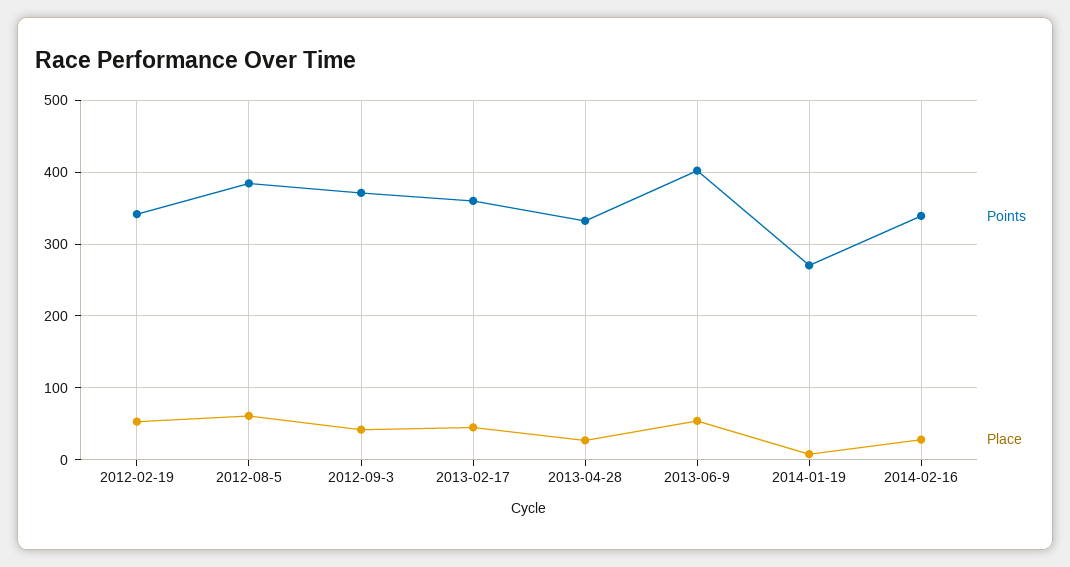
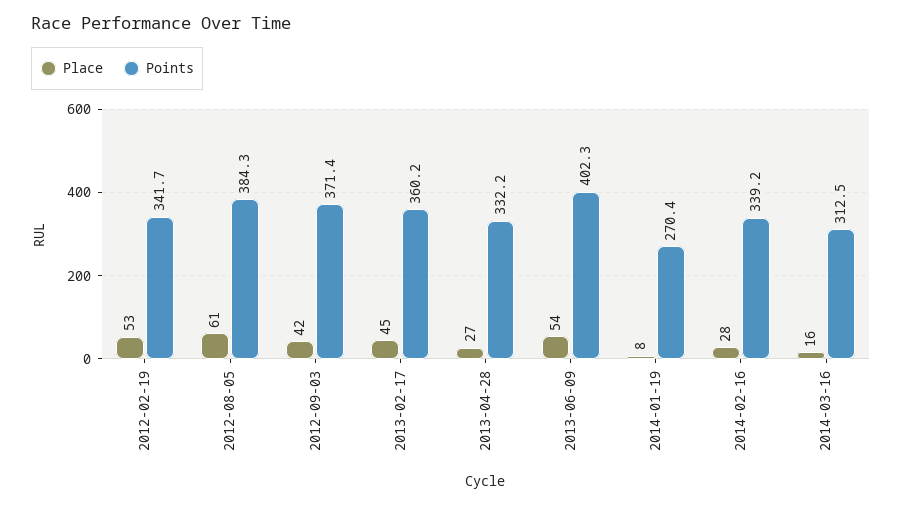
Place, 2014-03-16: none -> 16
Points, 2014-03-16: none -> 312.5

